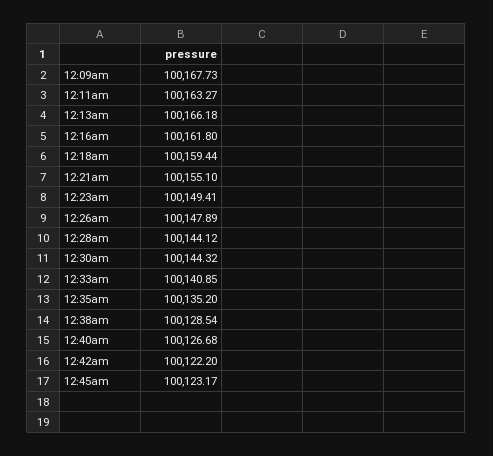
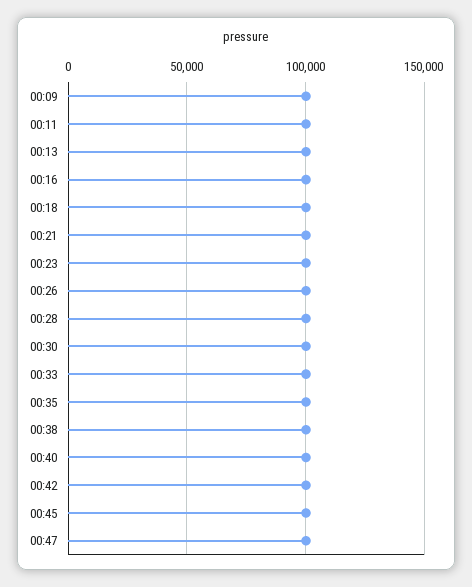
00:47: none -> 100000

